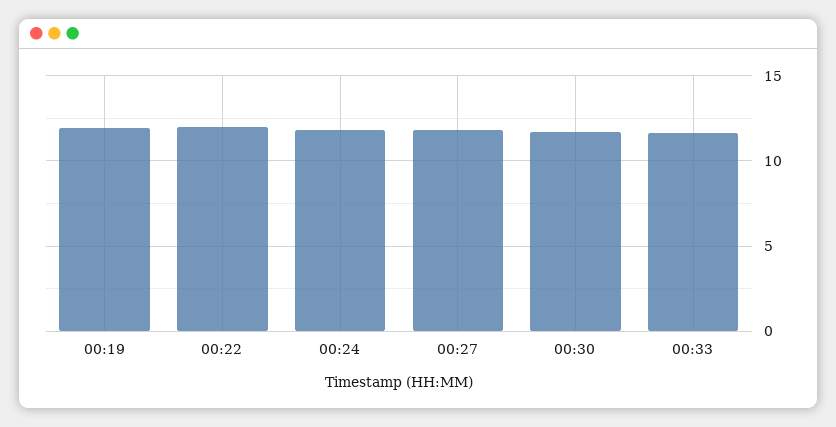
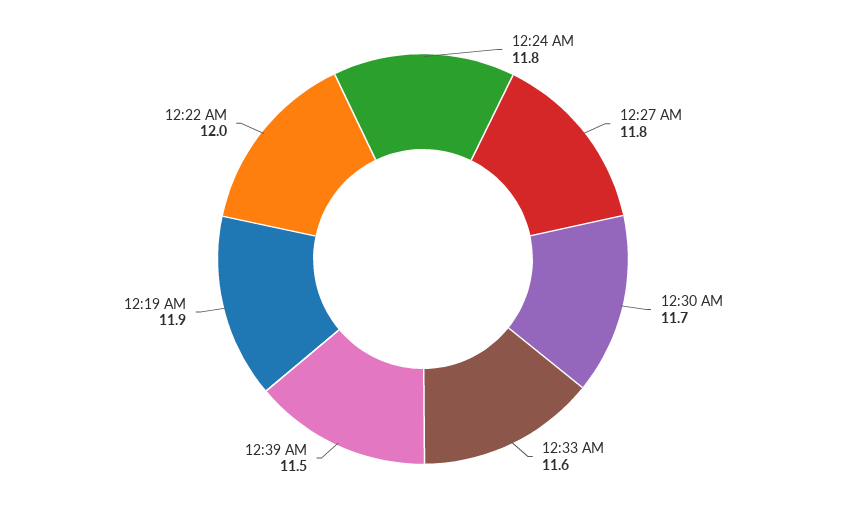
12:39 AM: none -> 11.5

